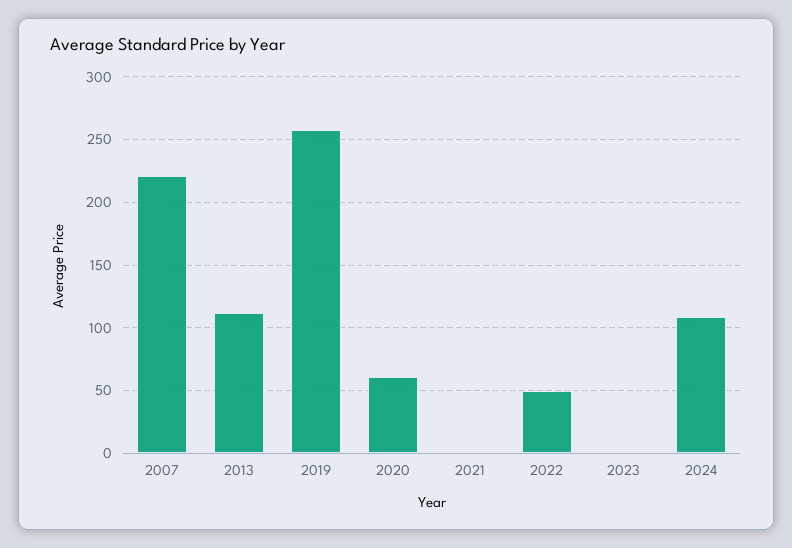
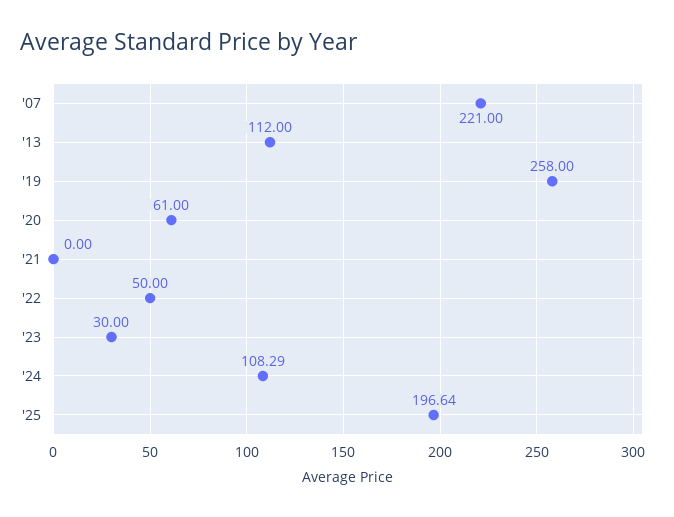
2023: 0 -> 30
'25: none -> 196.64

